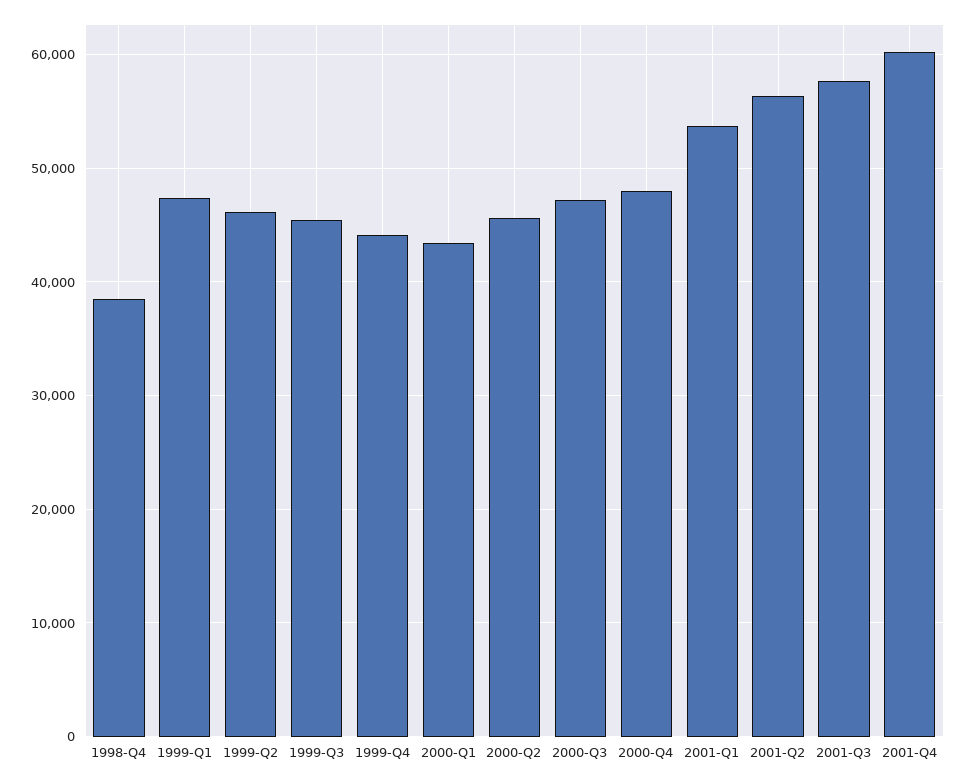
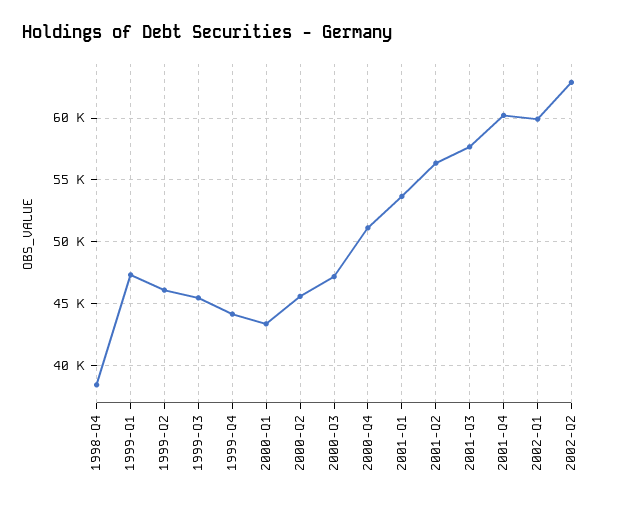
2000-Q4: 48000 -> 51000
2002-Q1: none -> 60000
2002-Q2: none -> 63000

